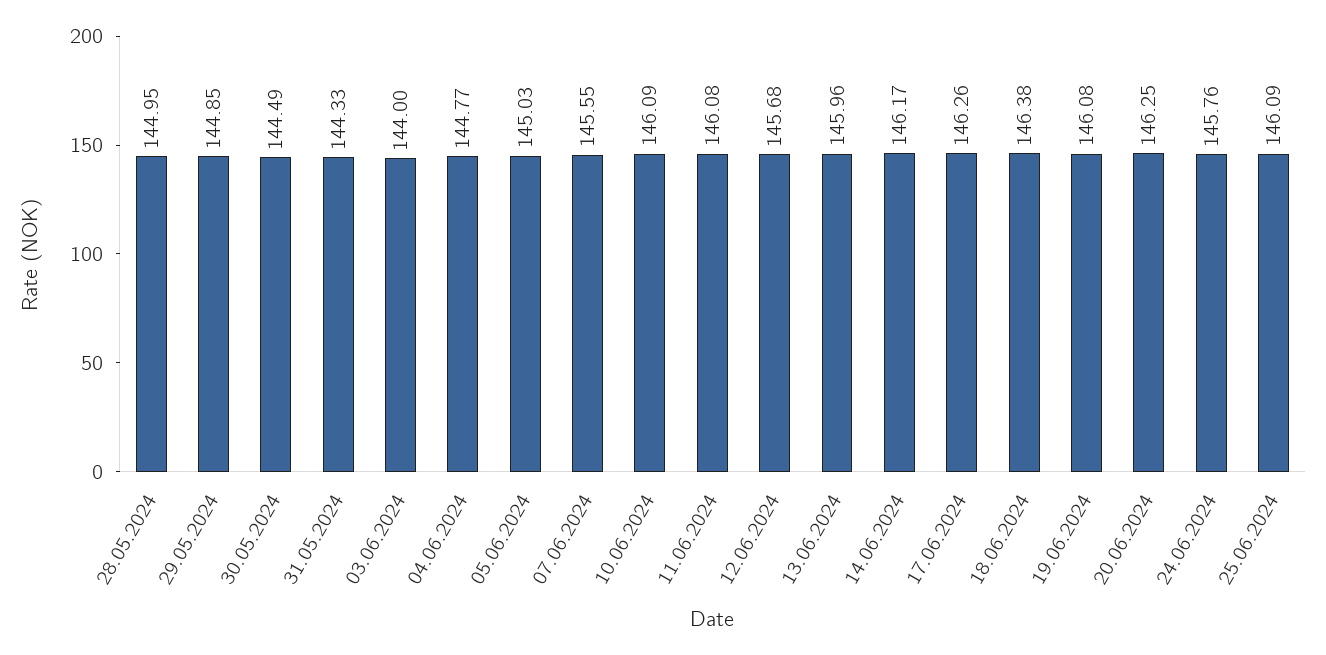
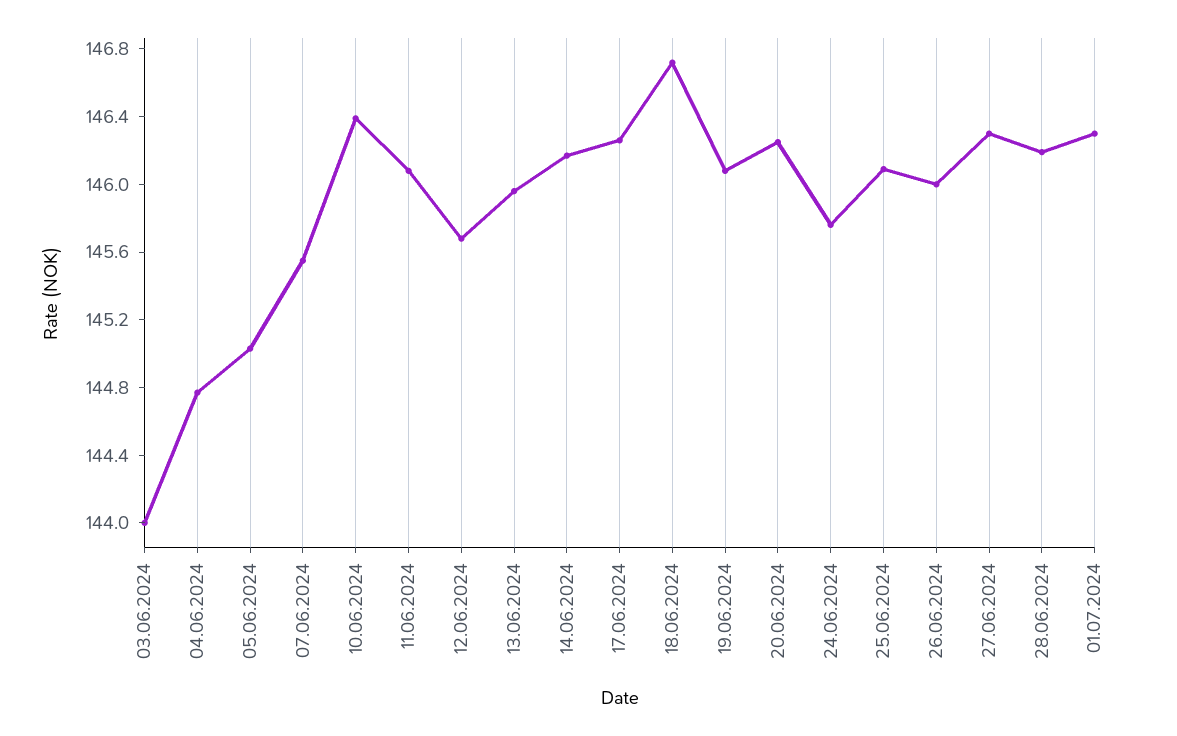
28.05.2024: 144.95 -> none
29.05.2024: 144.85 -> none
30.05.2024: 144.49 -> none
31.05.2024: 144.33 -> none
10.06.2024: 146.09 -> 146.4
18.06.2024: 146.38 -> 146.7
26.06.2024: none -> 146
27.06.2024: none -> 146.3
28.06.2024: none -> 146.2
01.07.2024: none -> 146.3

